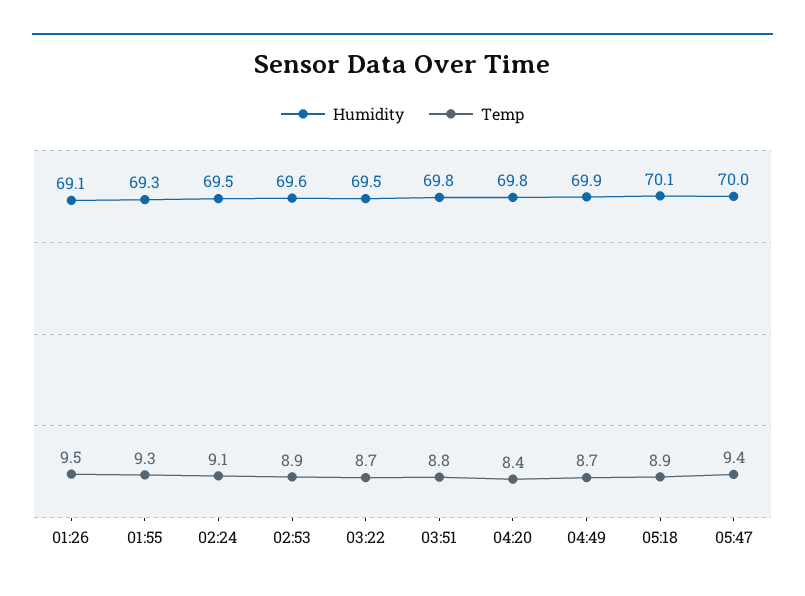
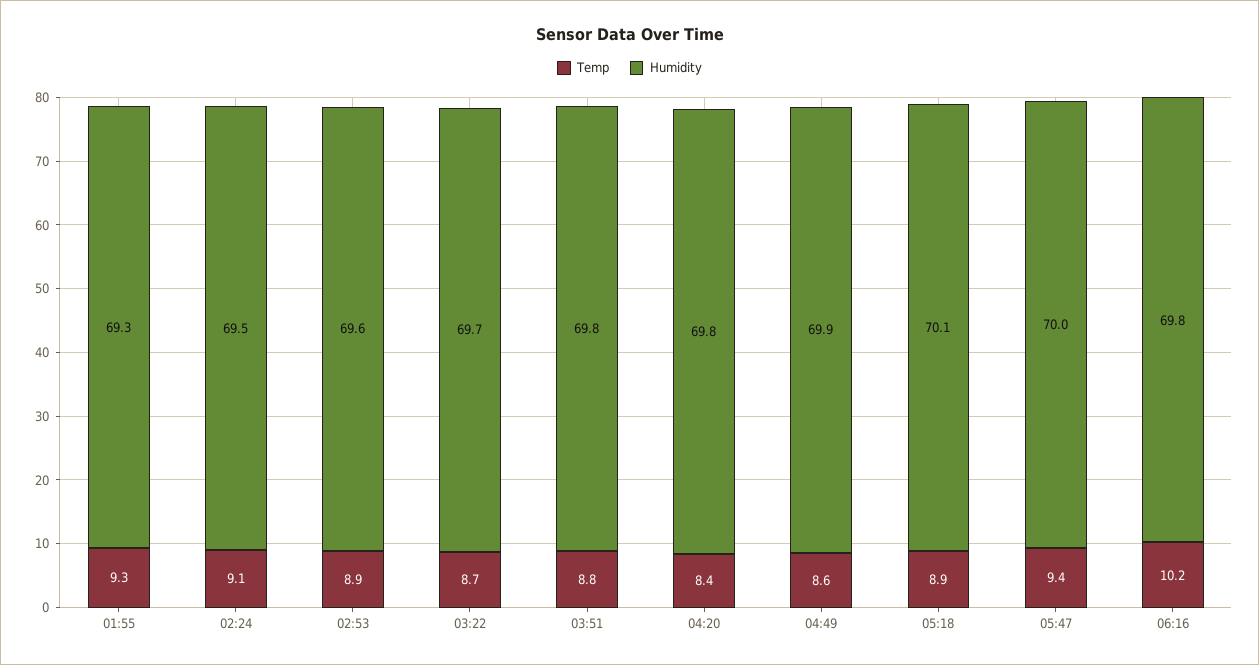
Humidity, 01:26: 69.1 -> none
Temp, 01:26: 9.5 -> none
Humidity, 03:22: 69.5 -> 69.7
Temp, 04:49: 8.7 -> 8.6
Temp, 06:16: none -> 10.2
Humidity, 06:16: none -> 69.8

